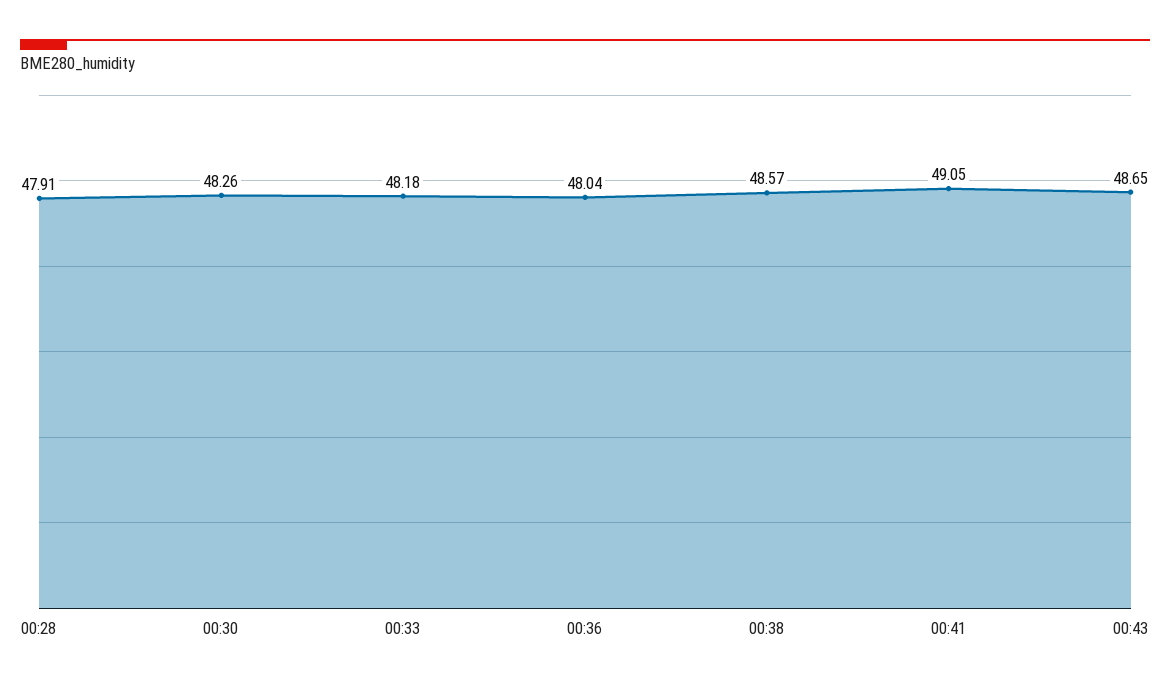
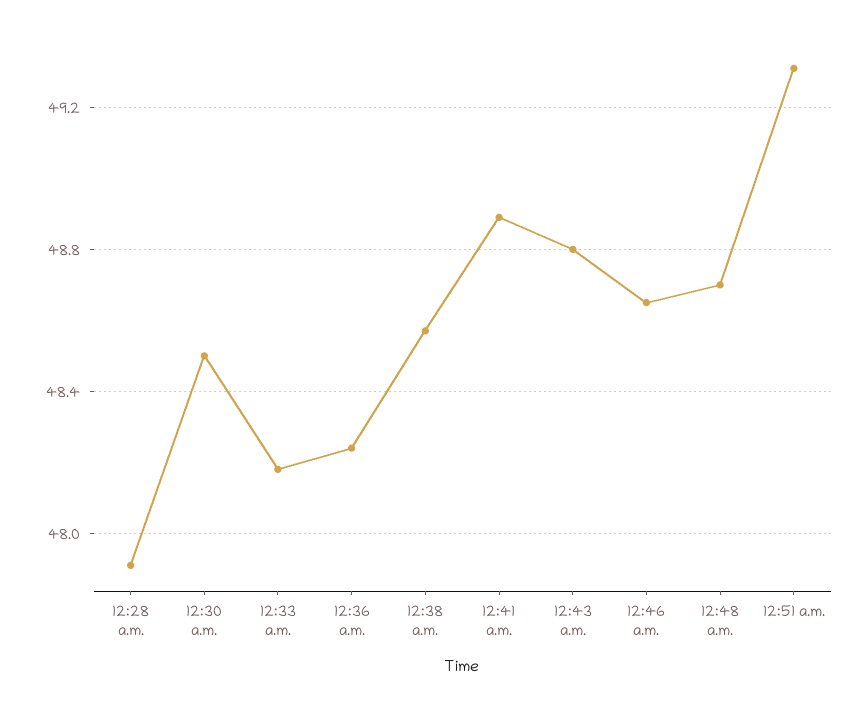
00:30: 48.26 -> 48.5
00:36: 48.04 -> 48.25
00:41: 49.05 -> 48.9
00:43: 48.65 -> 48.8
12:46 a.m.: none -> 48.65
12:48 a.m.: none -> 48.7
12:51 a.m.: none -> 49.3

